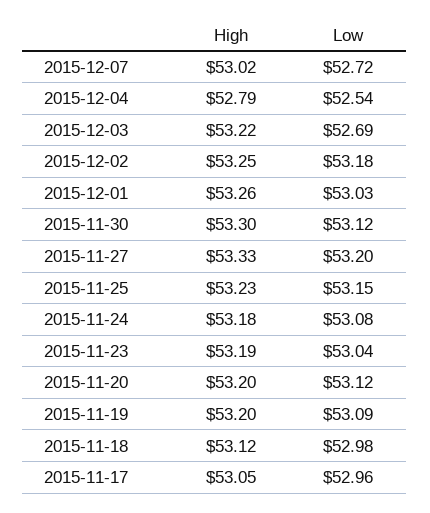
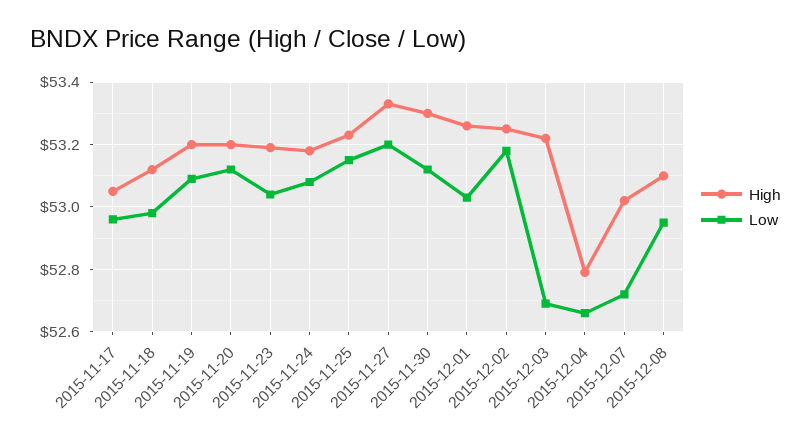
Low, 2015-12-04: 52.54 -> 52.65
High, 2015-12-08: none -> 53.1
Low, 2015-12-08: none -> 52.95

